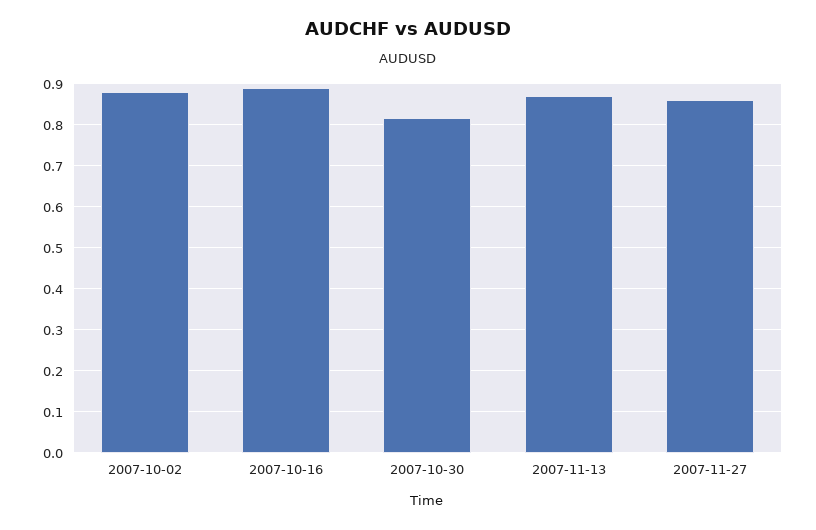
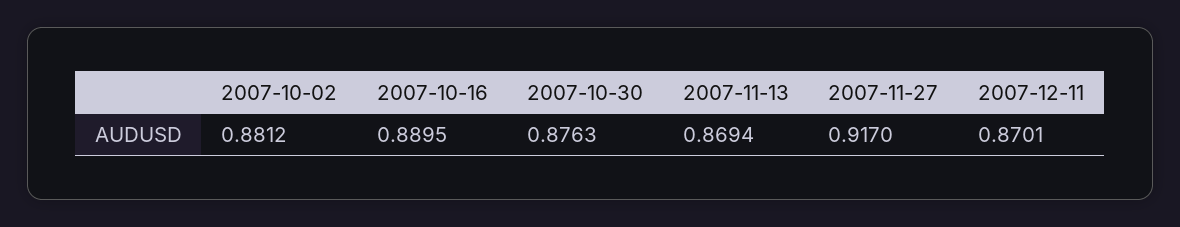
2007-10-30: 0.82 -> 0.8763
2007-11-27: 0.86 -> 0.917
2007-12-11: none -> 0.8701

